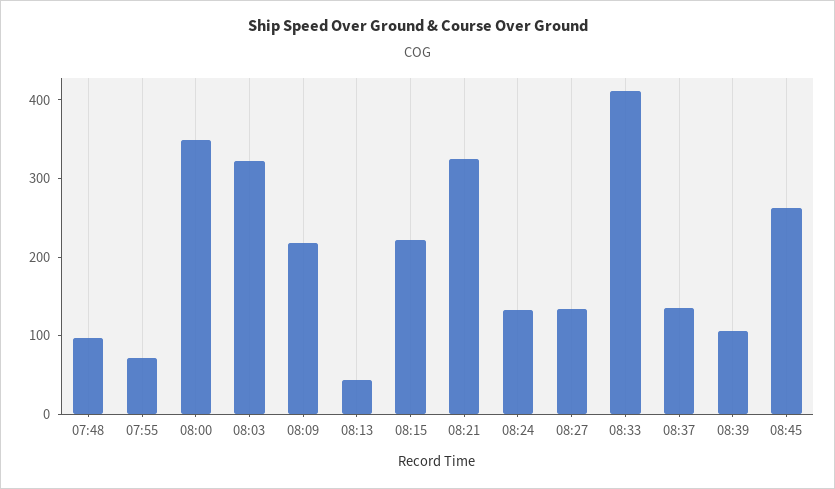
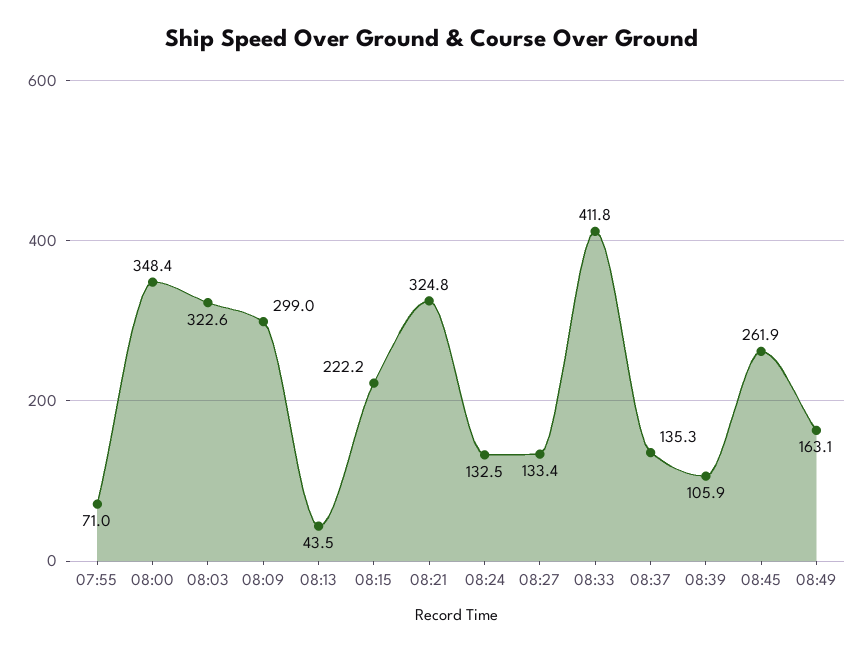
07:48: 100 -> none
08:09: 220 -> 299
08:49: none -> 163.1

